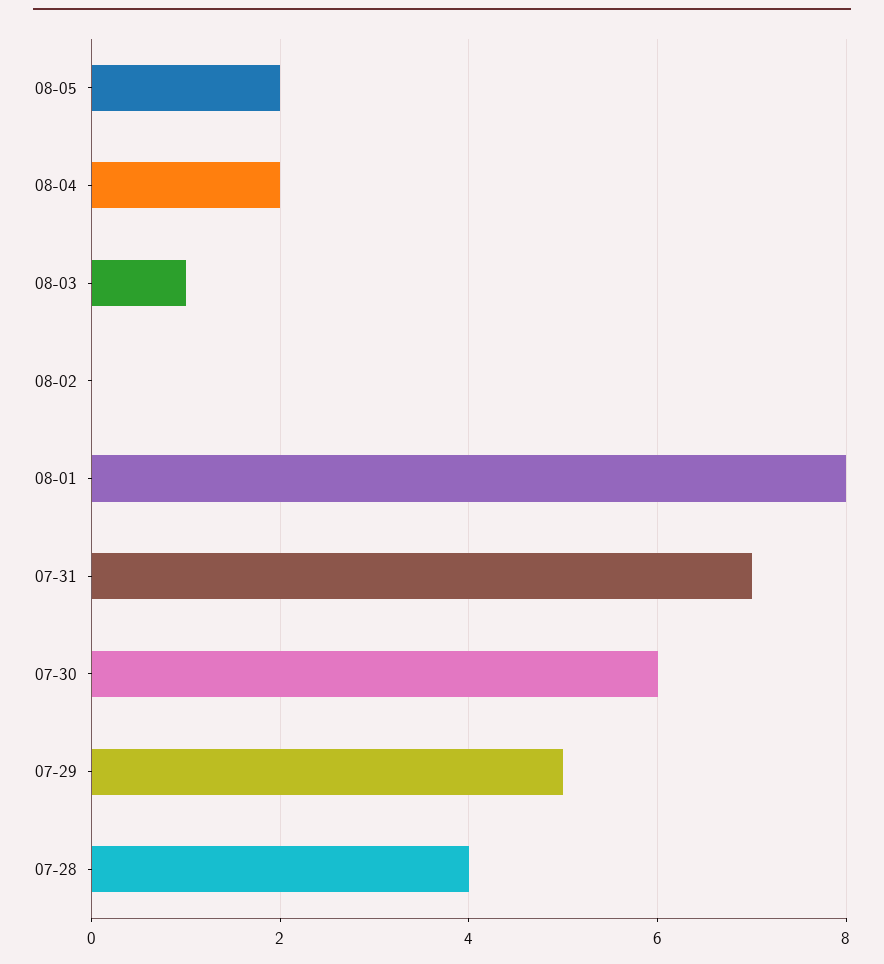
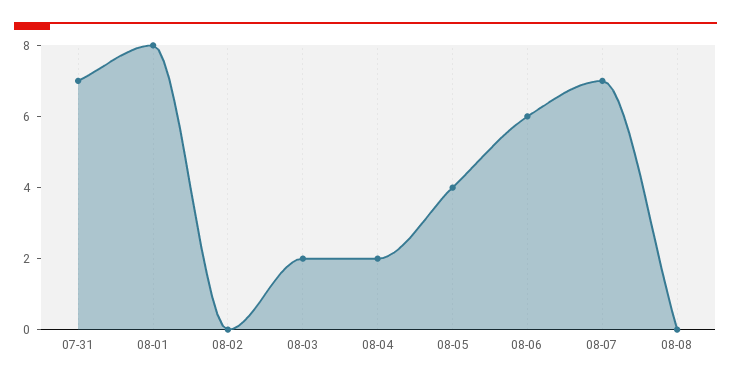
08-05: 2 -> 4
08-03: 1 -> 2
07-30: 6 -> none
07-29: 5 -> none
07-28: 4 -> none
08-06: none -> 6
08-07: none -> 7
08-08: none -> 0

